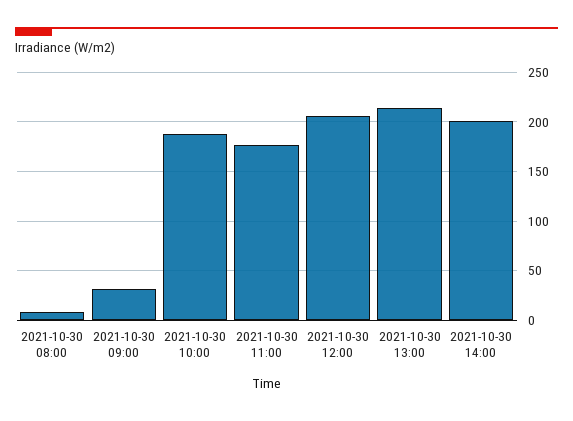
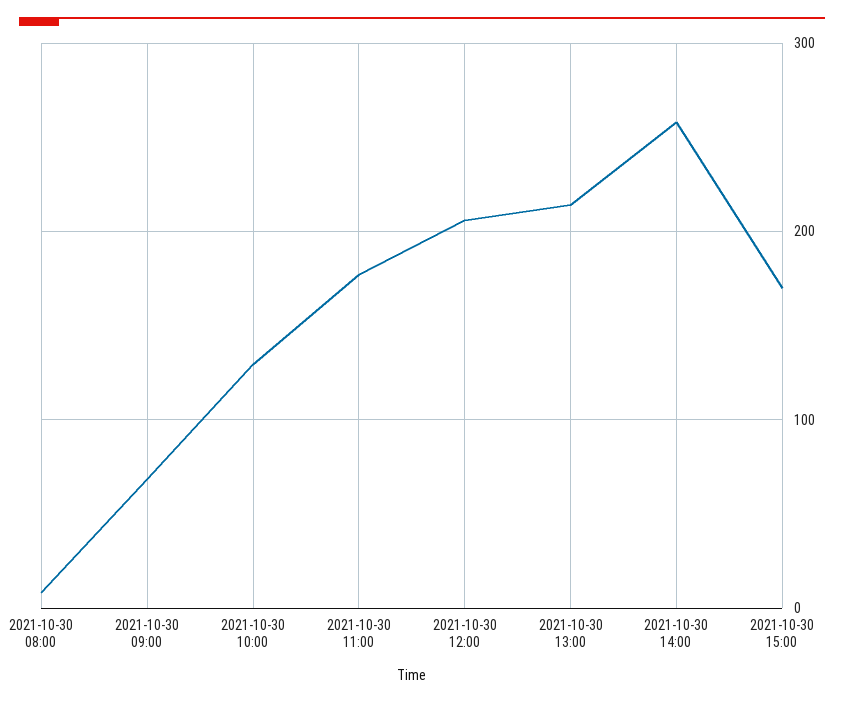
2021-10-30 09:00: 30 -> 70
2021-10-30 10:00: 190 -> 130
2021-10-30 14:00: 200 -> 260
2021-10-30 15:00: none -> 170

